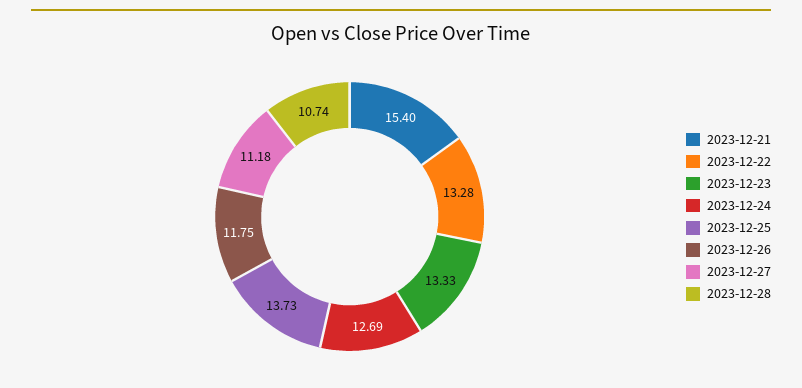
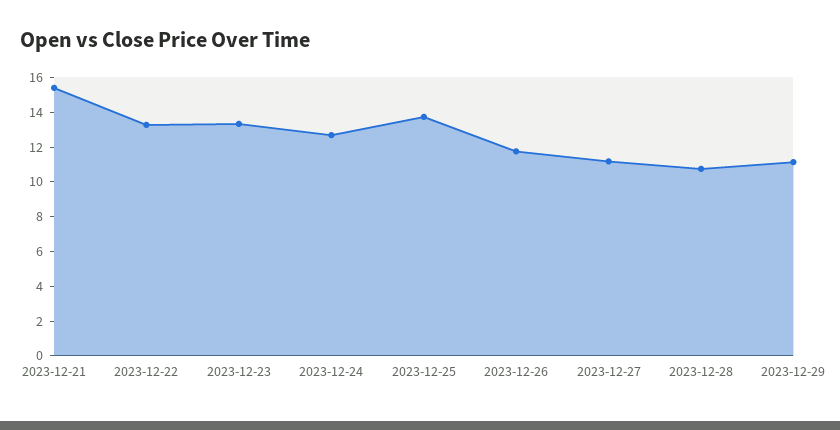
2023-12-29: none -> 11

